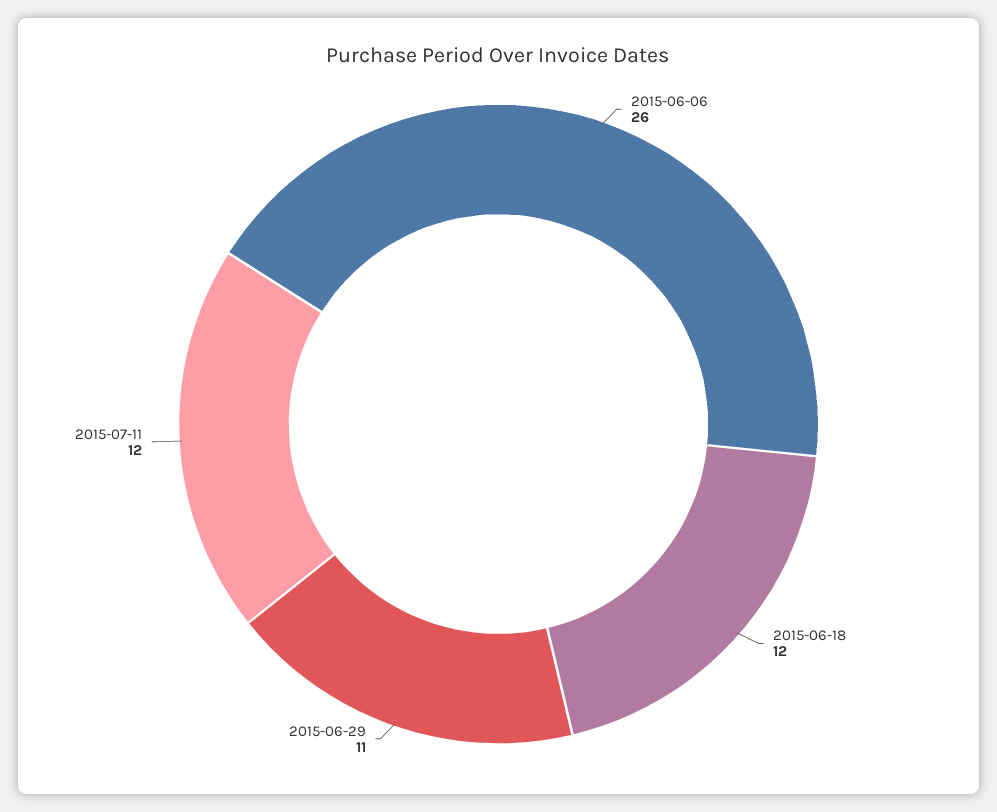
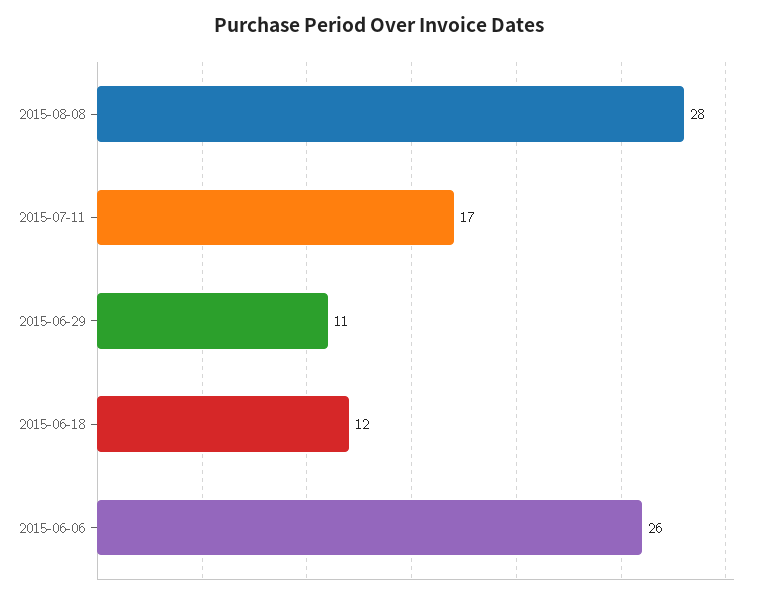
2015-07-11: 12 -> 17
2015-08-08: none -> 28

